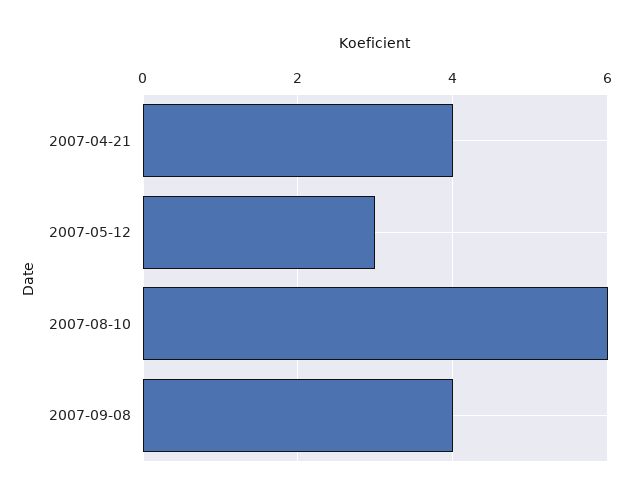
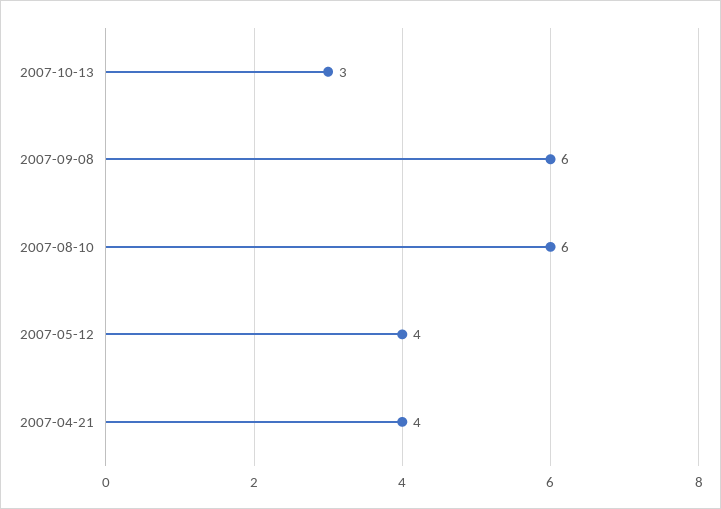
2007-05-12: 3 -> 4
2007-09-08: 4 -> 6
2007-10-13: none -> 3

